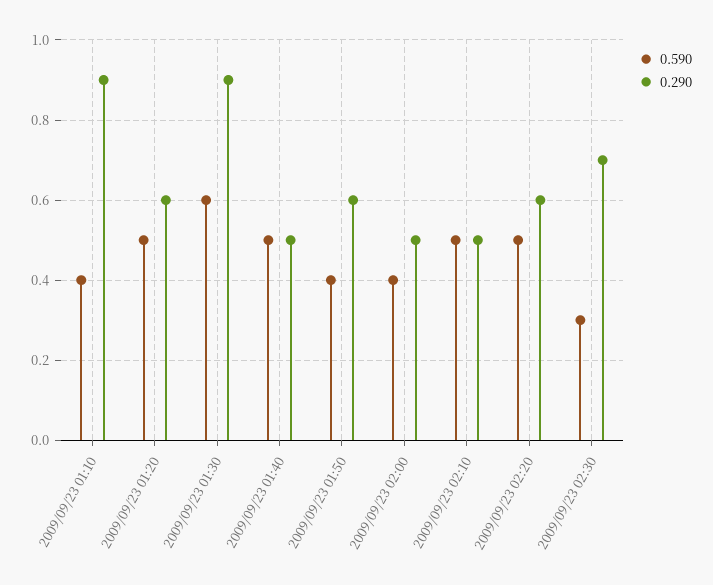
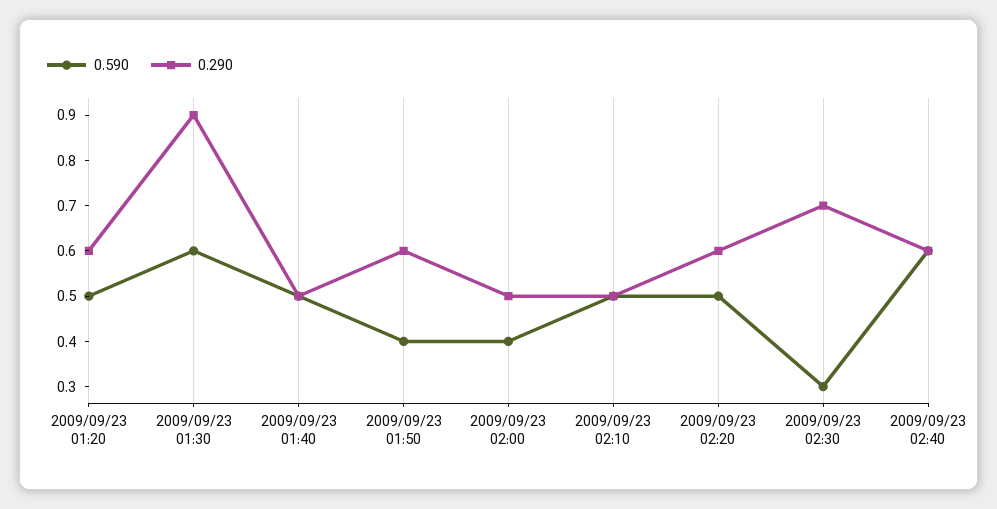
0.590, 2009/09/23 01:10: 0.4 -> none
0.290, 2009/09/23 01:10: 0.9 -> none
0.590, 2009/09/23 02:40: none -> 0.6
0.290, 2009/09/23 02:40: none -> 0.6

